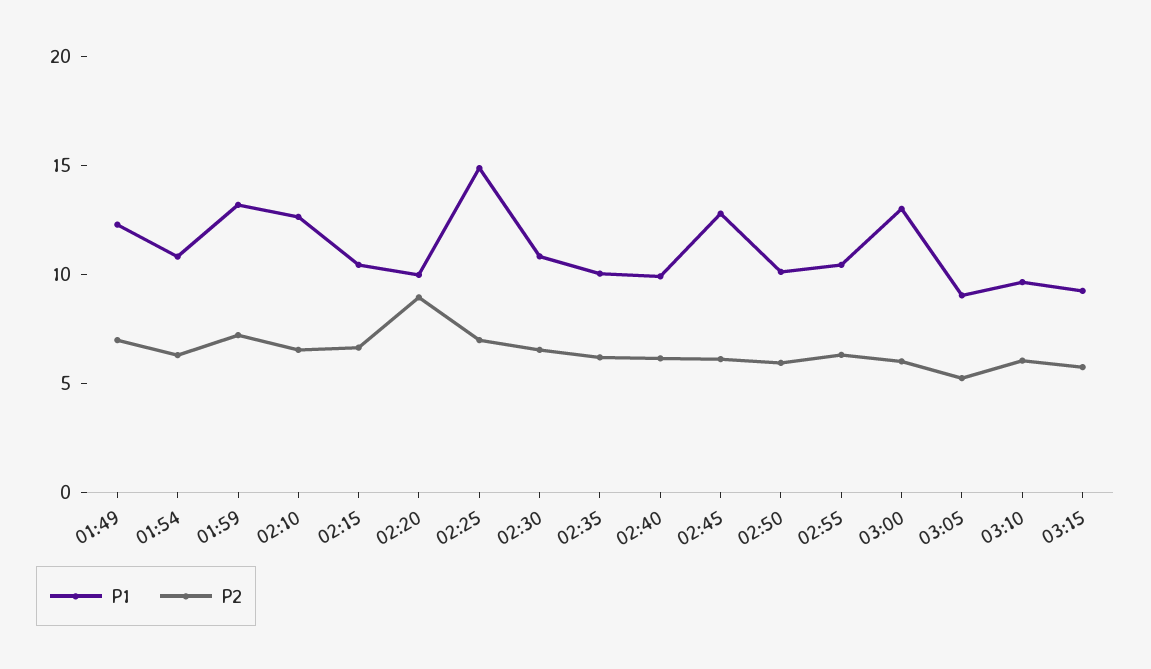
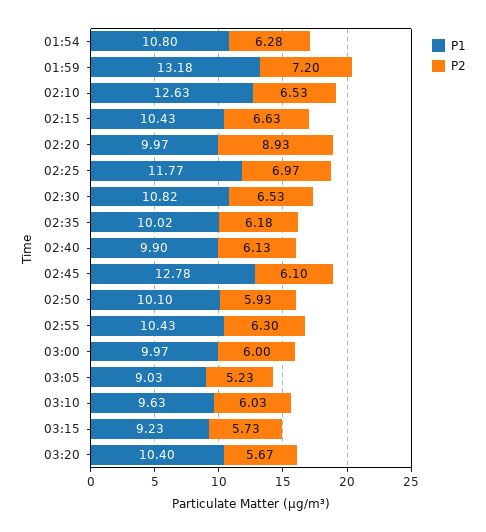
P1, 01:49: 12 -> none
P2, 01:49: 7 -> none
P1, 02:25: 15 -> 11.77
P1, 03:00: 13 -> 9.97
P1, 03:20: none -> 10.4
P2, 03:20: none -> 5.67

